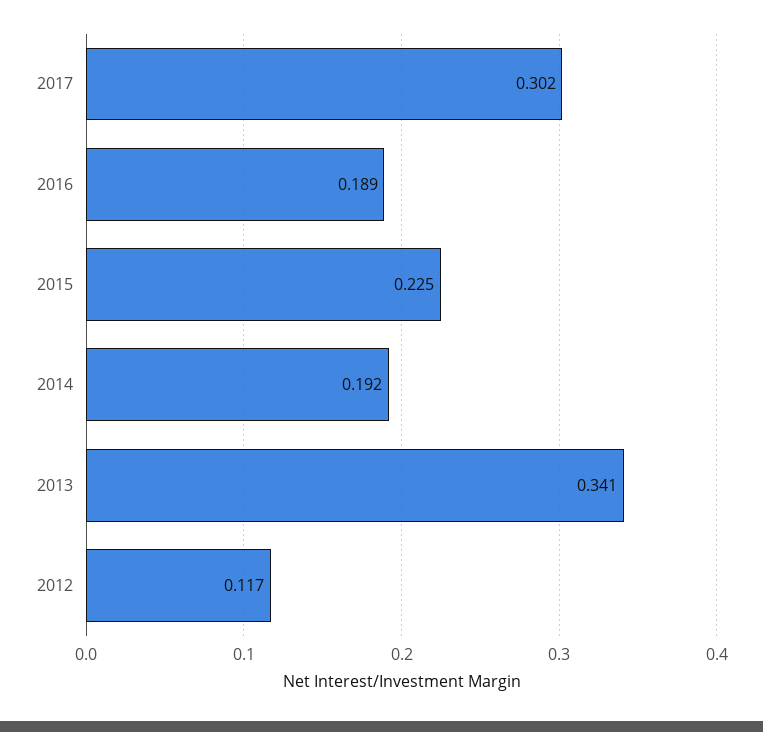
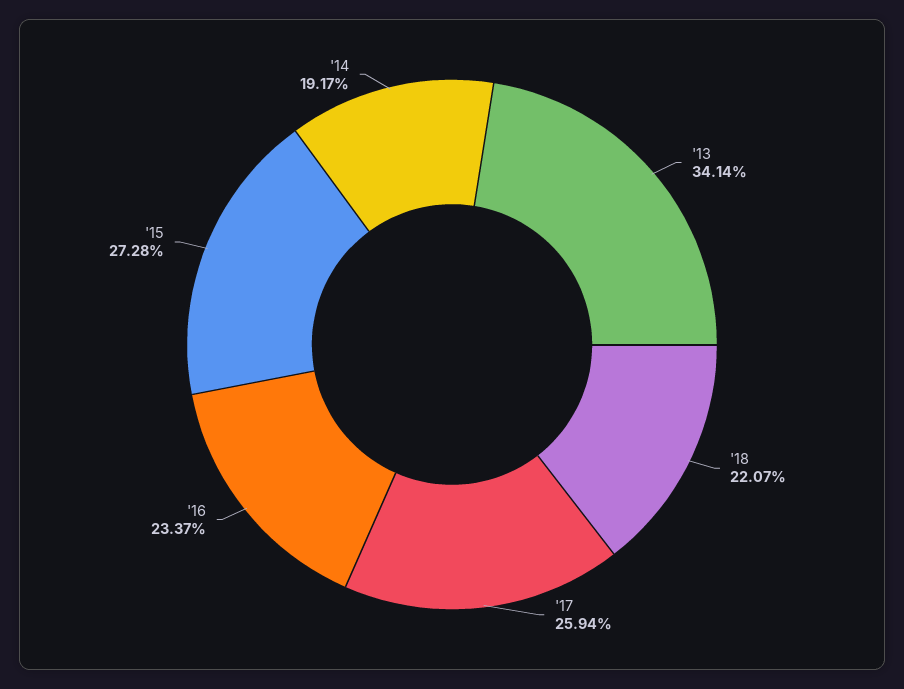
2017: 0.302 -> 0.2594
2016: 0.189 -> 0.2337
2015: 0.225 -> 0.2728
2012: 0.117 -> none
'18: none -> 0.2207

